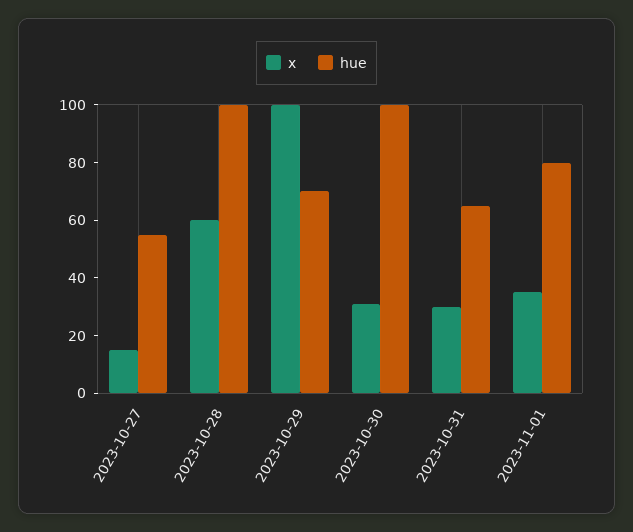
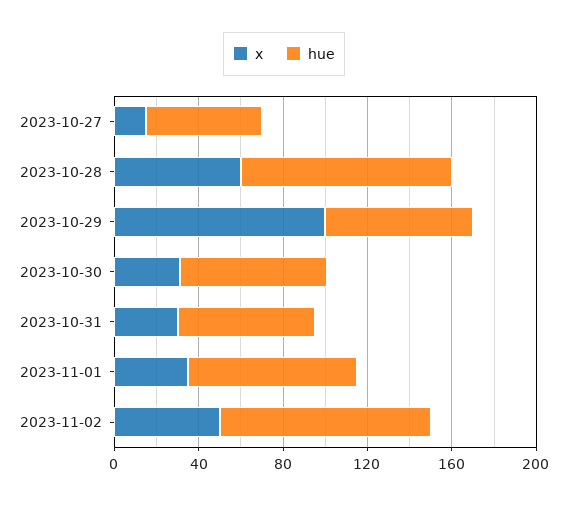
hue, 2023-10-30: 100 -> 70
x, 2023-11-02: none -> 50
hue, 2023-11-02: none -> 100

